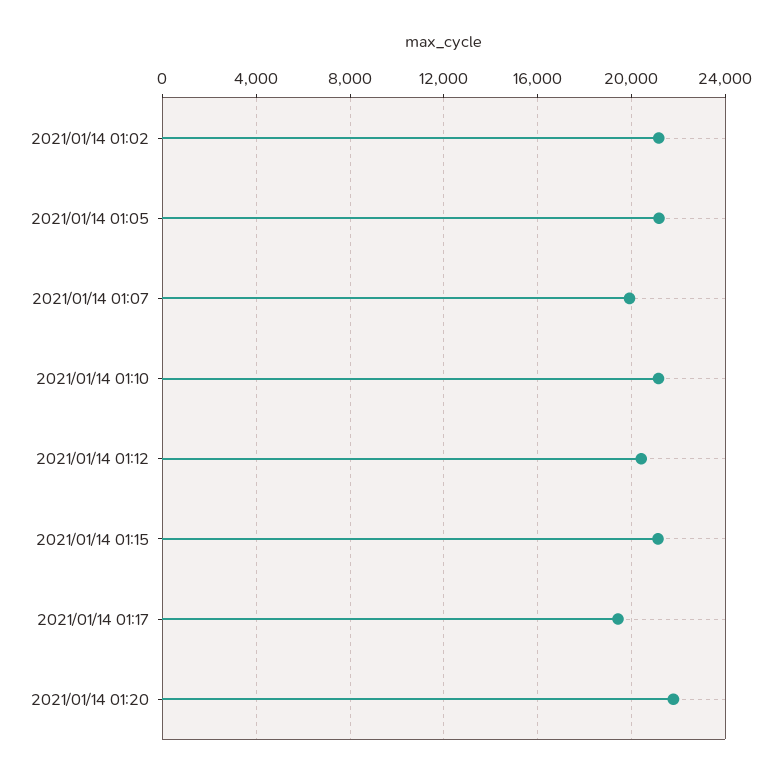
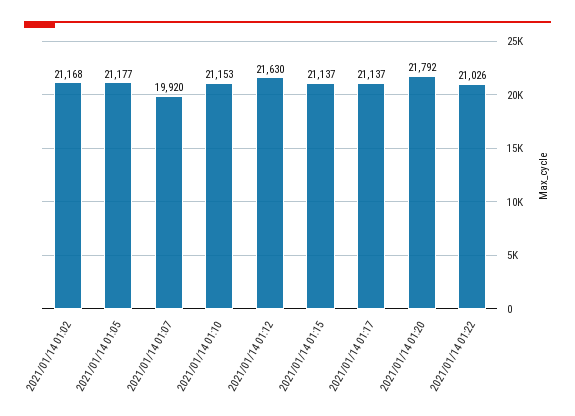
2021/01/14 01:12: 20500 -> 21630
2021/01/14 01:17: 19500 -> 21137
2021/01/14 01:22: none -> 21026

